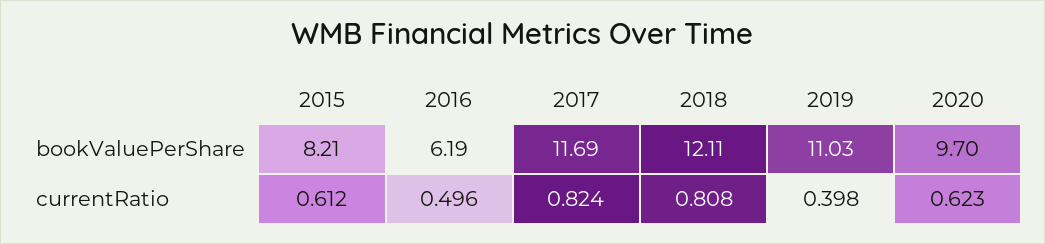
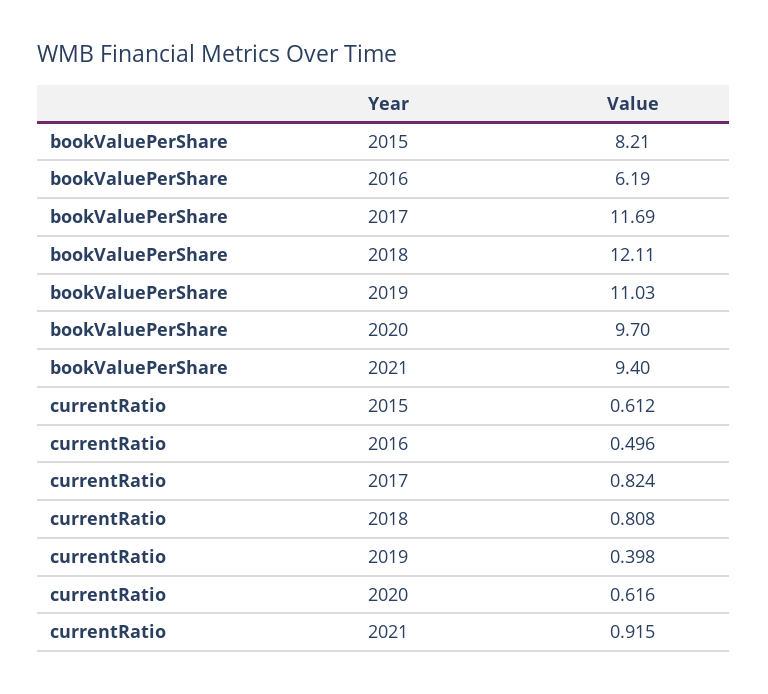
2020, currentRatio: 0.623 -> 0.616
2021, bookValuePerShare: none -> 9.4
2021, currentRatio: none -> 0.915

